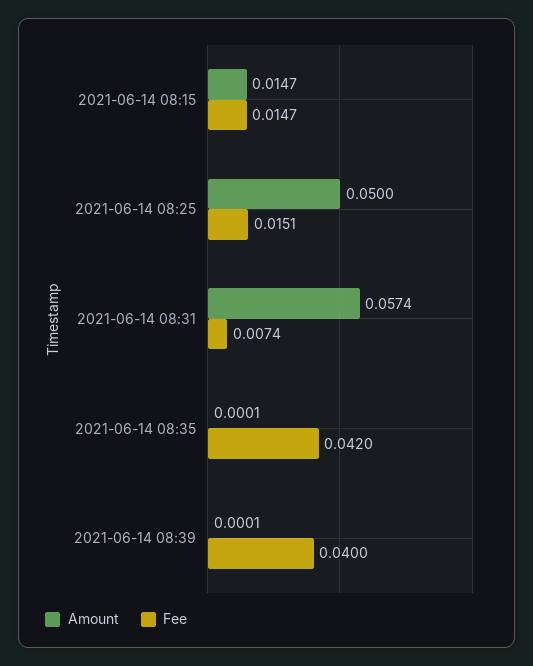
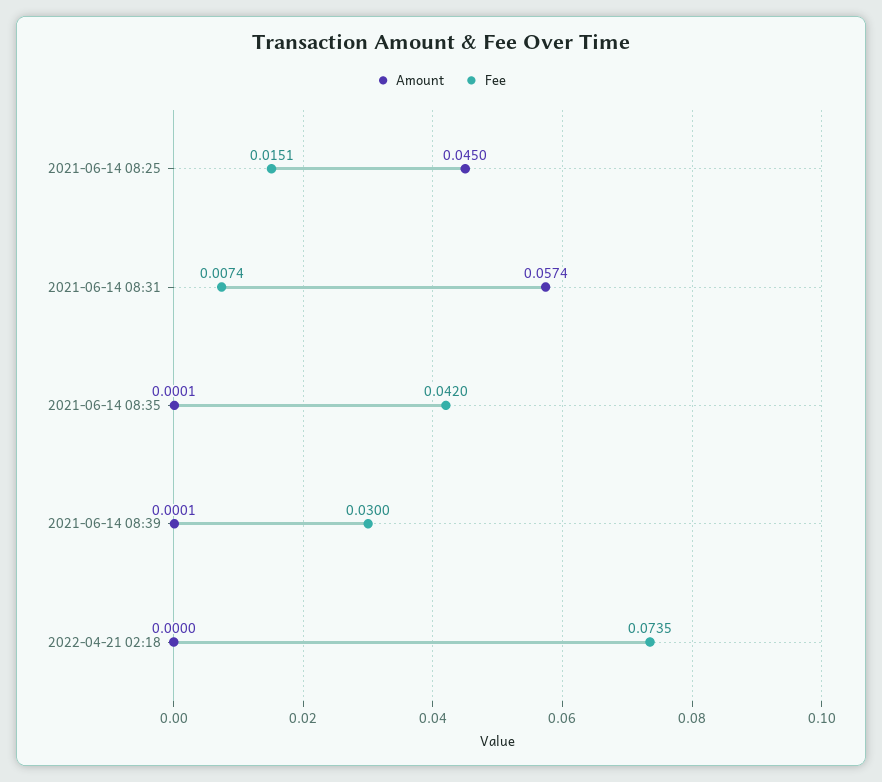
Amount, 2021-06-14 08:15: 0.0147 -> none
Fee, 2021-06-14 08:15: 0.0147 -> none
Amount, 2021-06-14 08:25: 0.05 -> 0.045
Fee, 2021-06-14 08:39: 0.04 -> 0.03
Amount, 2022-04-21 02:18: none -> 0
Fee, 2022-04-21 02:18: none -> 0.0735

